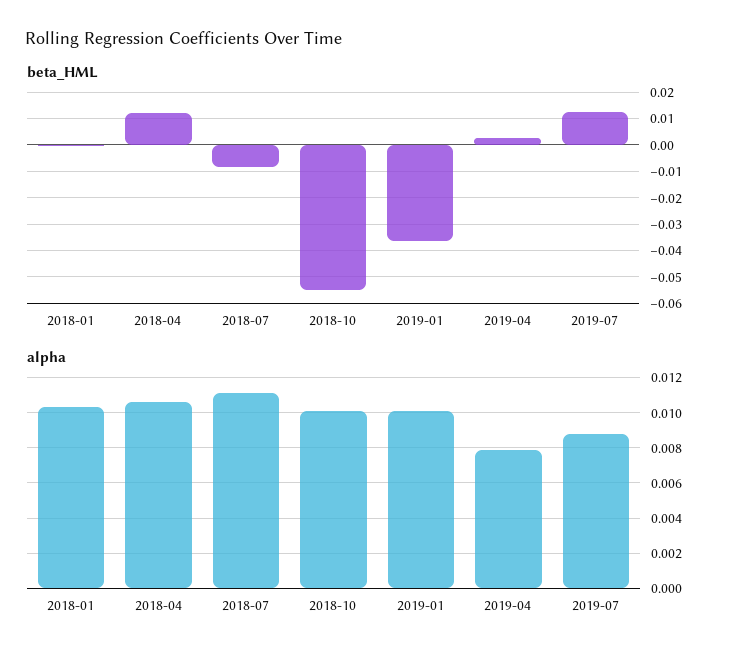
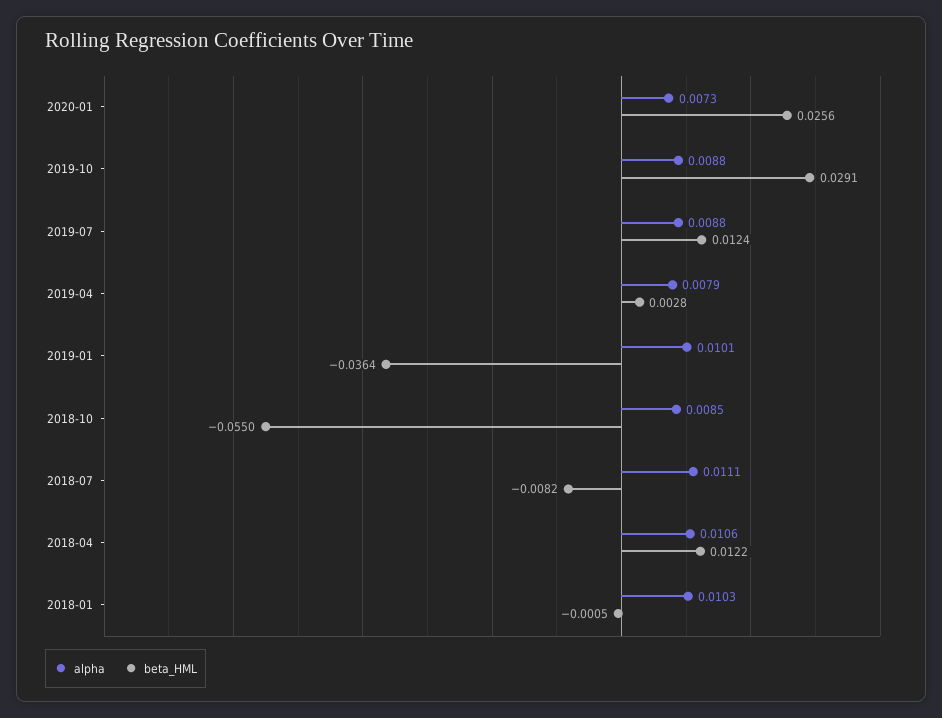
alpha, 2018-10: 0.01 -> 0.0085
alpha, 2020-01: none -> 0.0073
beta_HML, 2020-01: none -> 0.0256
alpha, 2019-10: none -> 0.0088
beta_HML, 2019-10: none -> 0.0291

